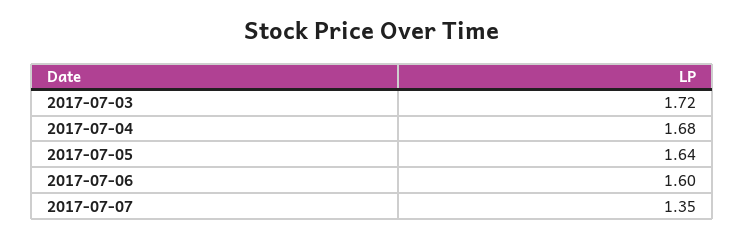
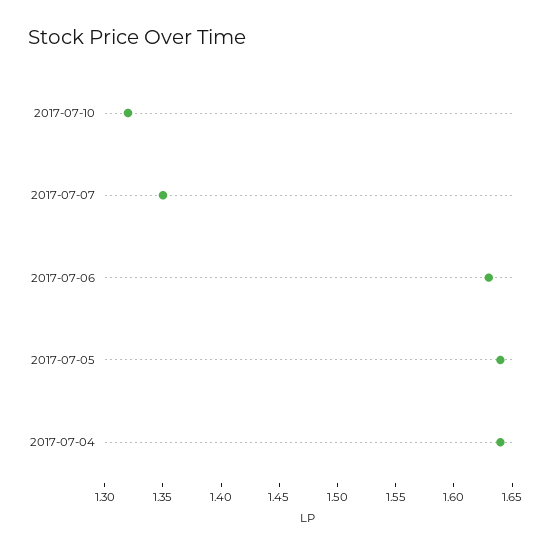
2017-07-03: 1.72 -> none
2017-07-04: 1.68 -> 1.64
2017-07-06: 1.6 -> 1.63
2017-07-10: none -> 1.32

